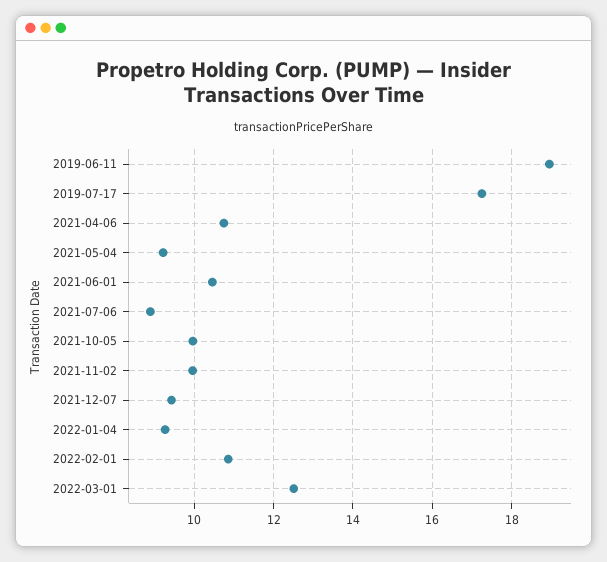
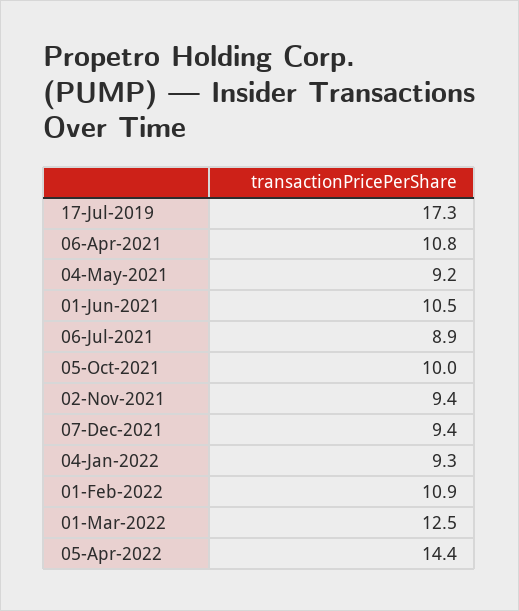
2019-06-11: 19 -> none
2021-11-02: 10 -> 9.4
05-Apr-2022: none -> 14.4

